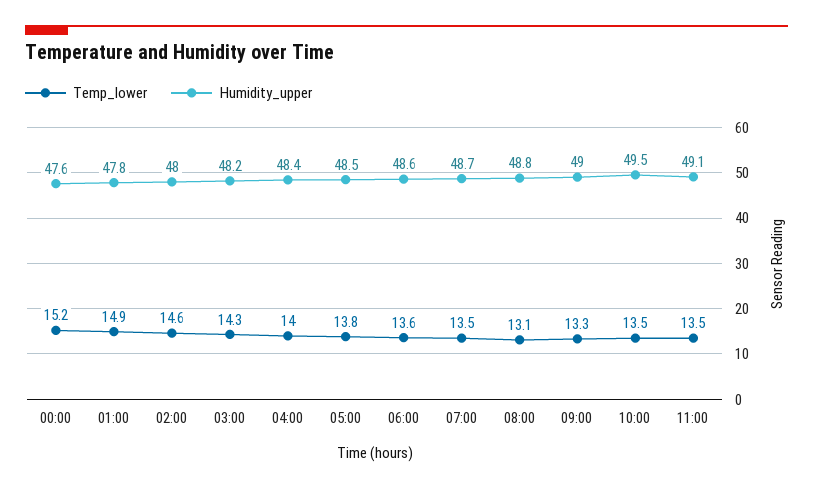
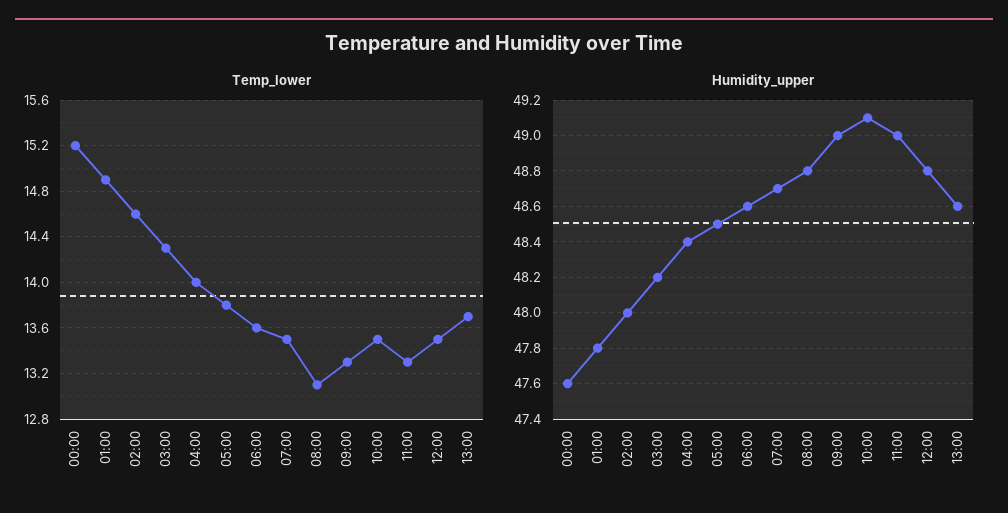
Humidity_upper, 10:00: 49.5 -> 49.1
Temp_lower, 11:00: 13.5 -> 13.3
Humidity_upper, 11:00: 49.1 -> 49
Temp_lower, 12:00: none -> 13.5
Temp_lower, 13:00: none -> 13.7
Humidity_upper, 12:00: none -> 48.8
Humidity_upper, 13:00: none -> 48.6

